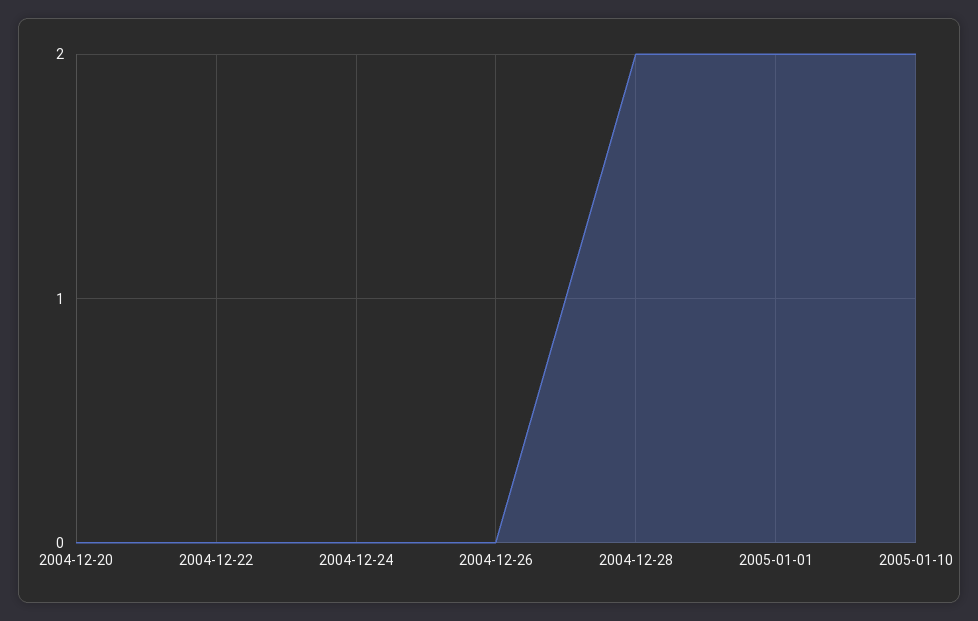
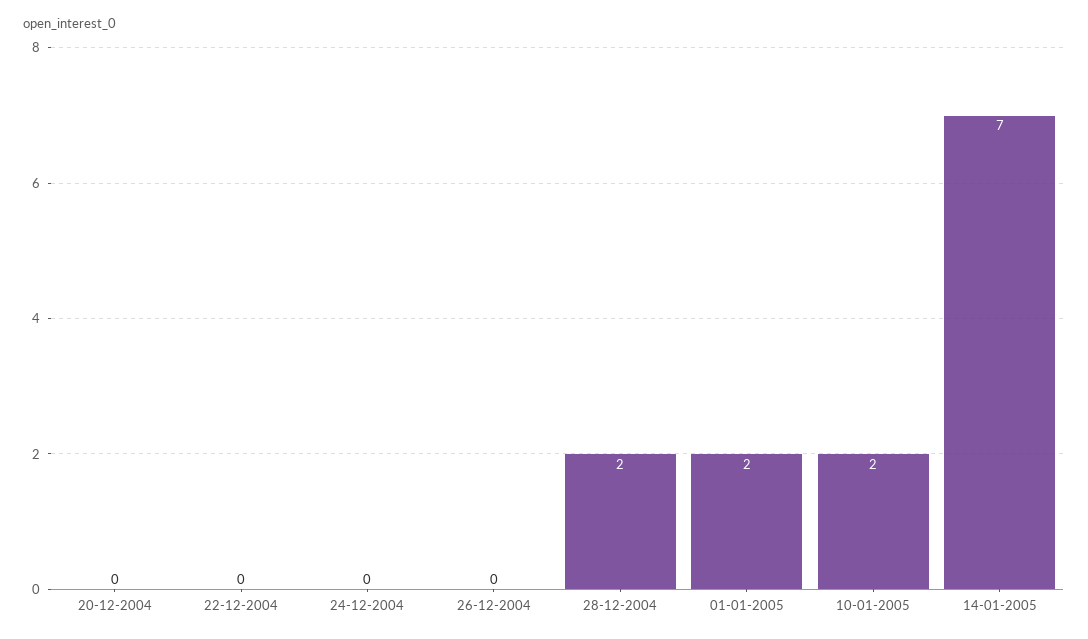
14-01-2005: none -> 7

